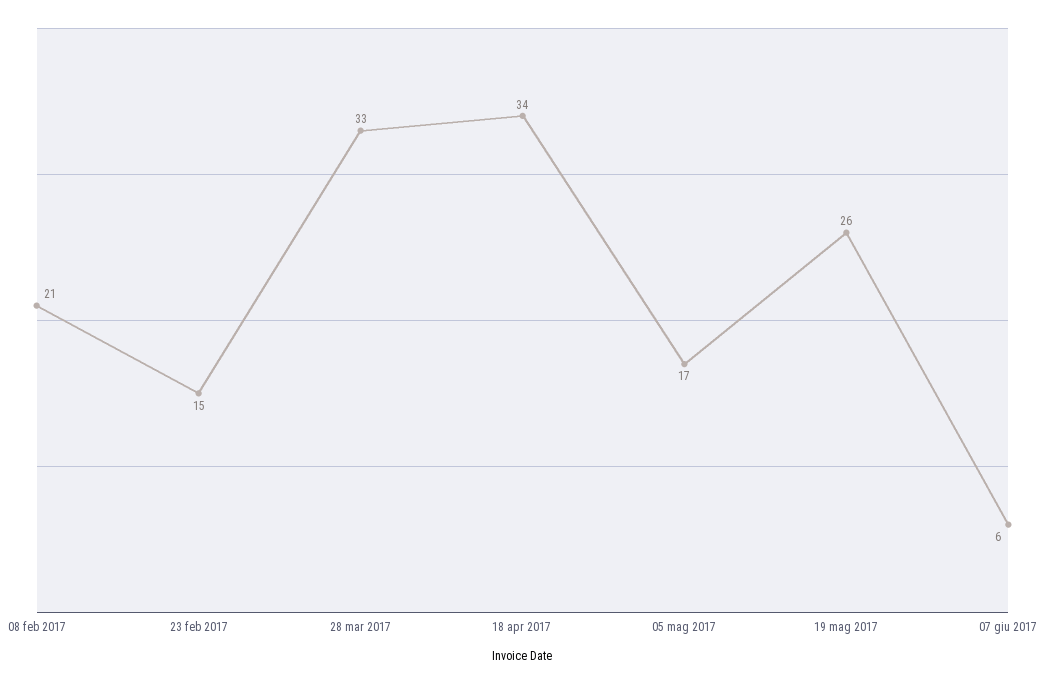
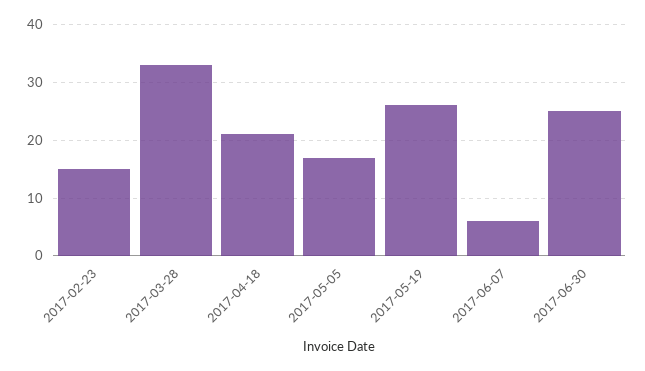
08 feb 2017: 21 -> none
18 apr 2017: 34 -> 20
2017-06-30: none -> 25

